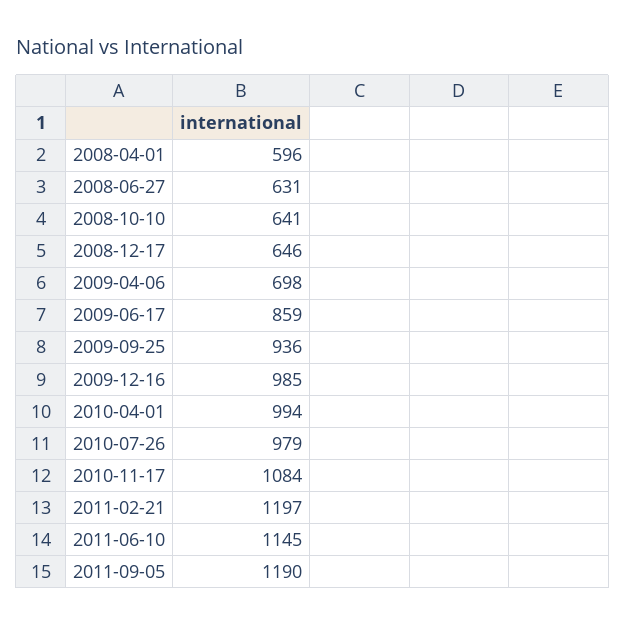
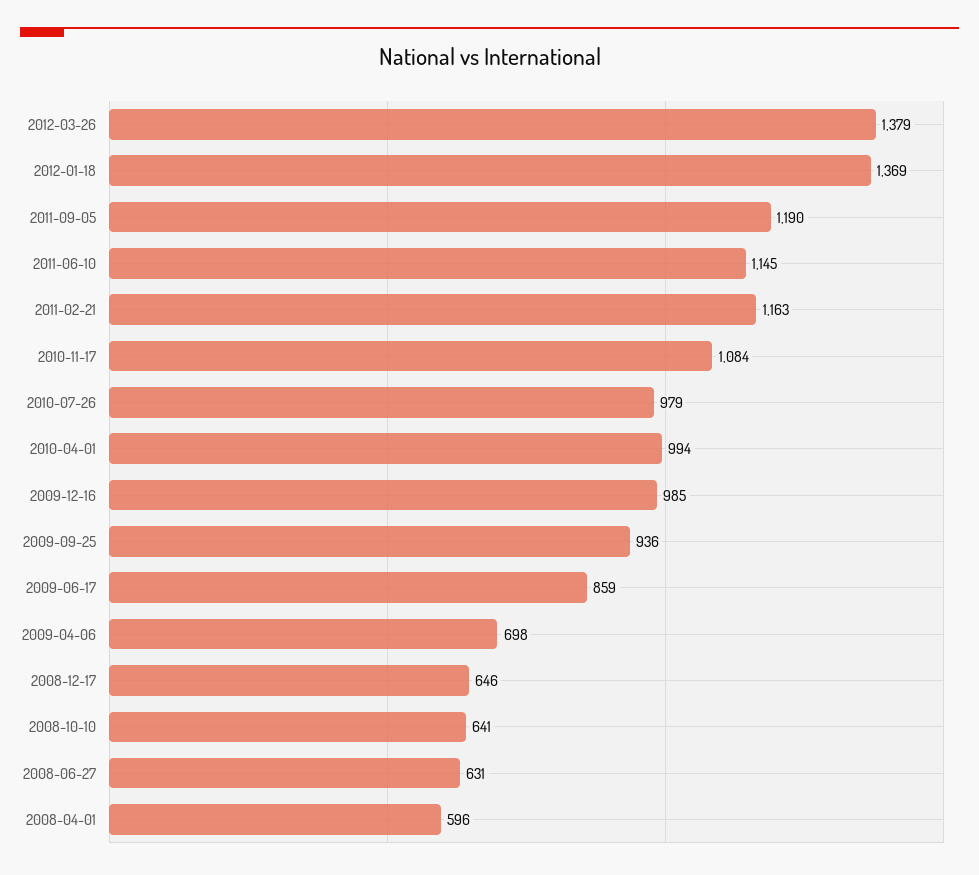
2011-02-21: 1197 -> 1163
2012-03-26: none -> 1379
2012-01-18: none -> 1369

